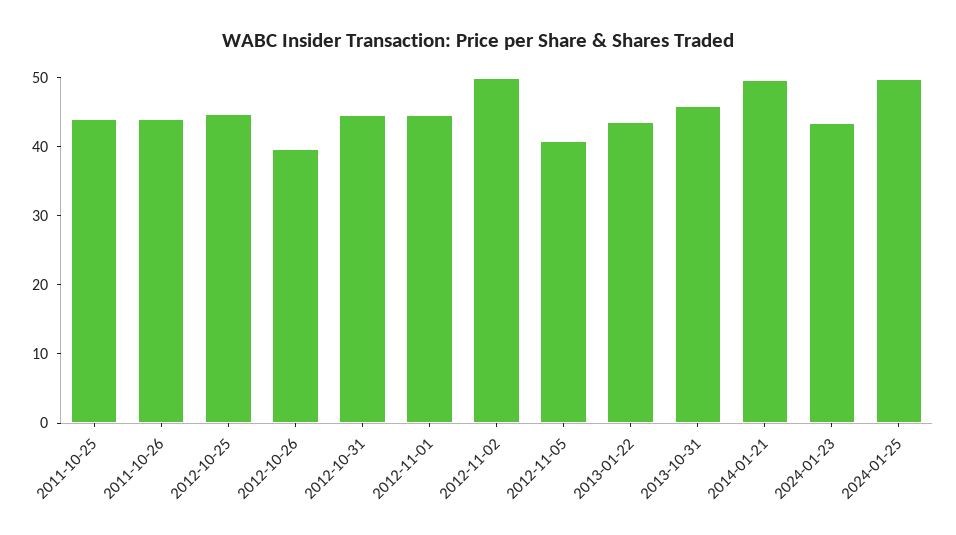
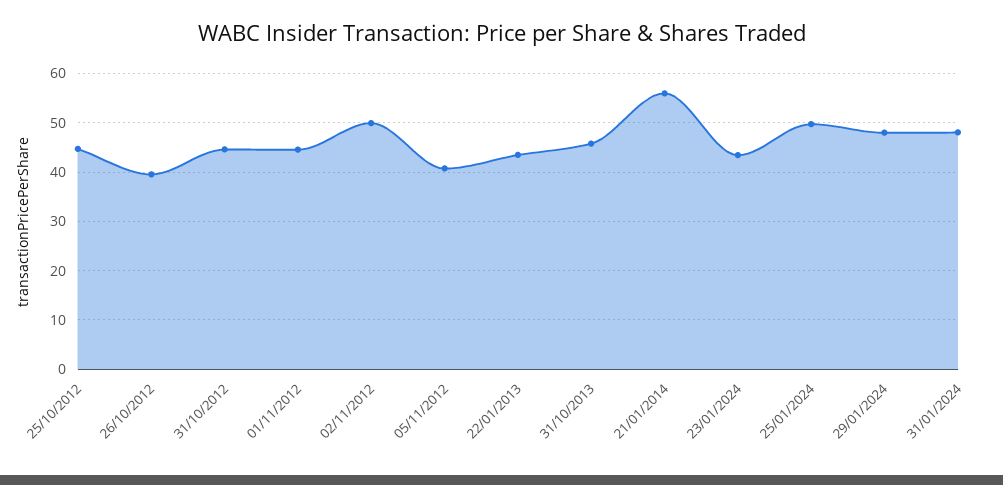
2011-10-25: 44 -> none
2011-10-26: 44 -> none
2014-01-21: 50 -> 56
29/01/2024: none -> 48
31/01/2024: none -> 48

